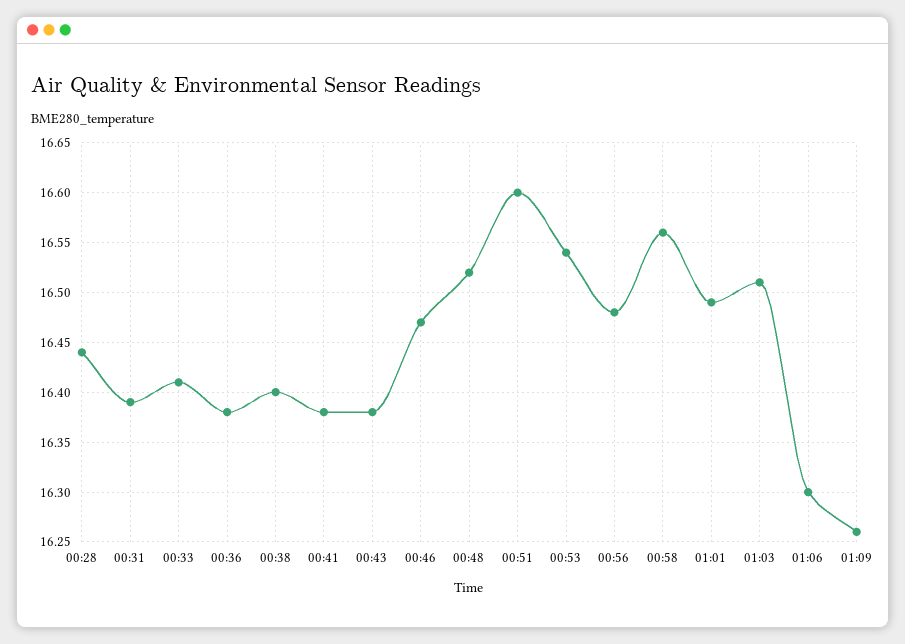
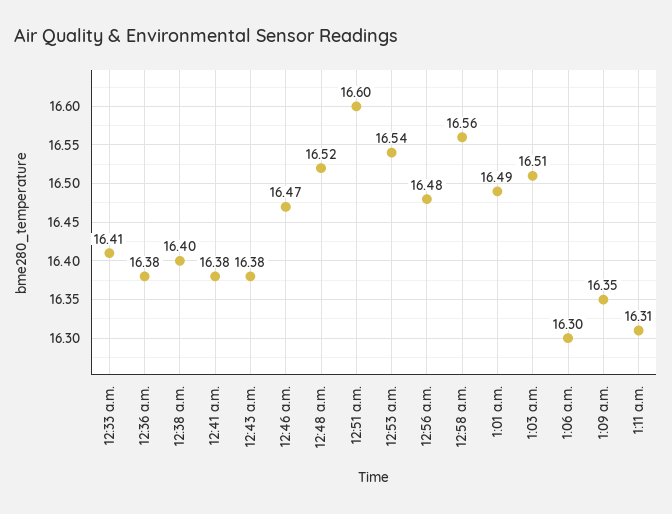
00:28: 16.44 -> none
00:31: 16.39 -> none
01:09: 16.26 -> 16.35
1:11 a.m.: none -> 16.31

